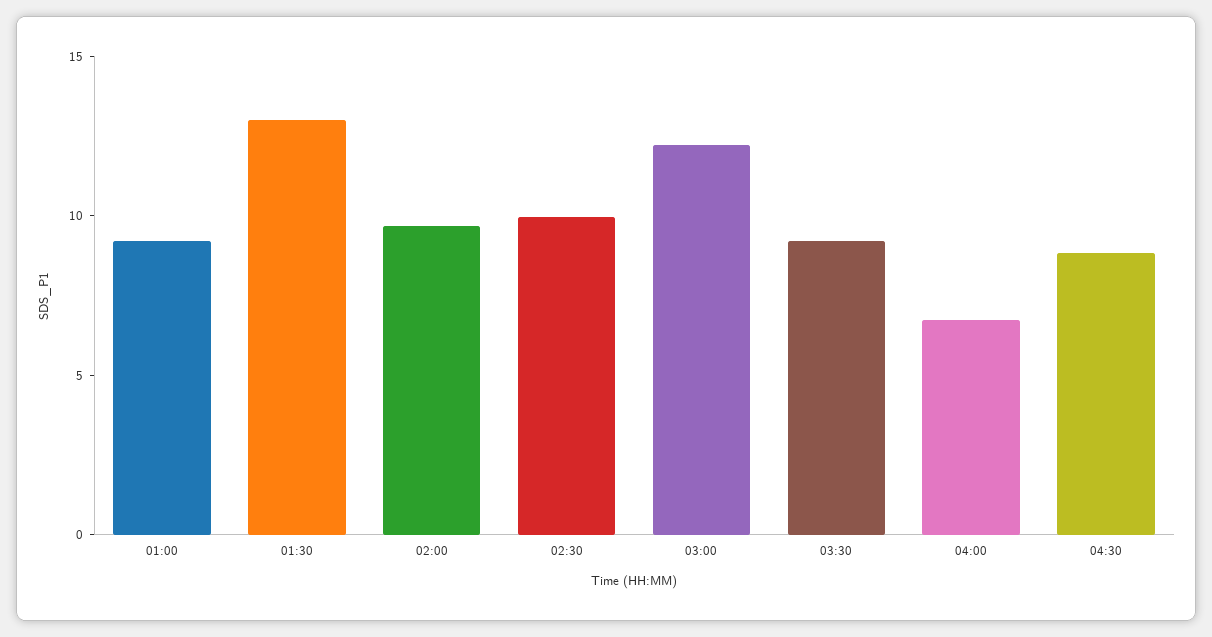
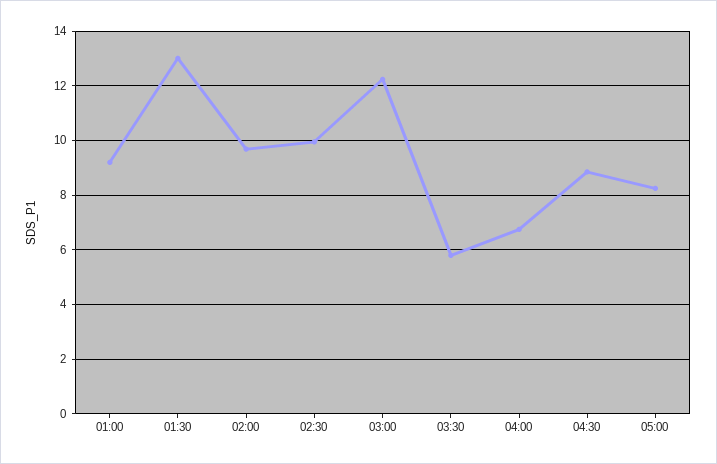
03:30: 9 -> 5.75
05:00: none -> 8.25

